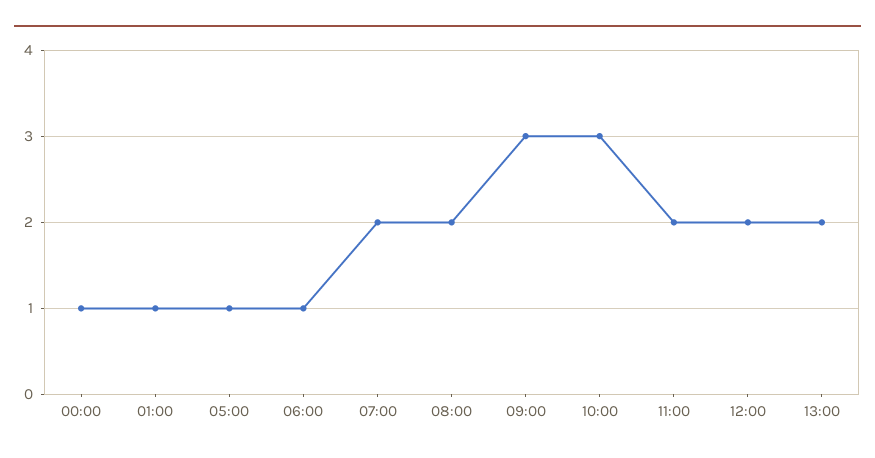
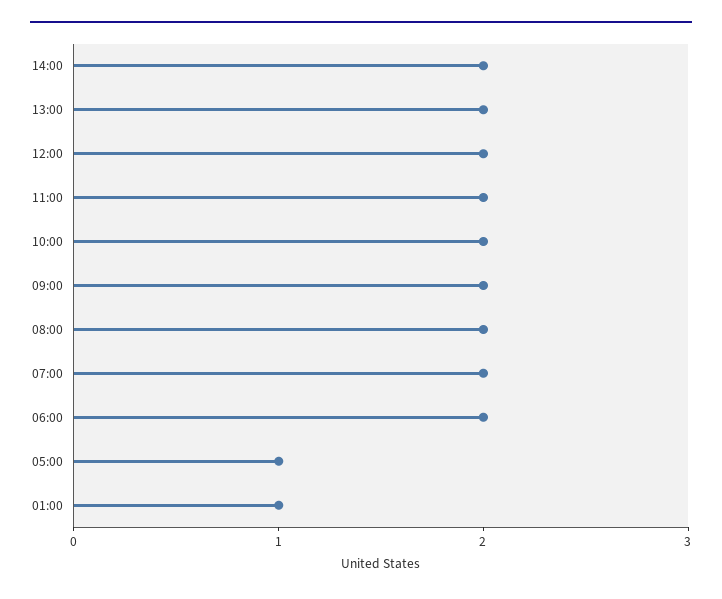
00:00: 1 -> none
06:00: 1 -> 2
09:00: 3 -> 2
10:00: 3 -> 2
14:00: none -> 2

